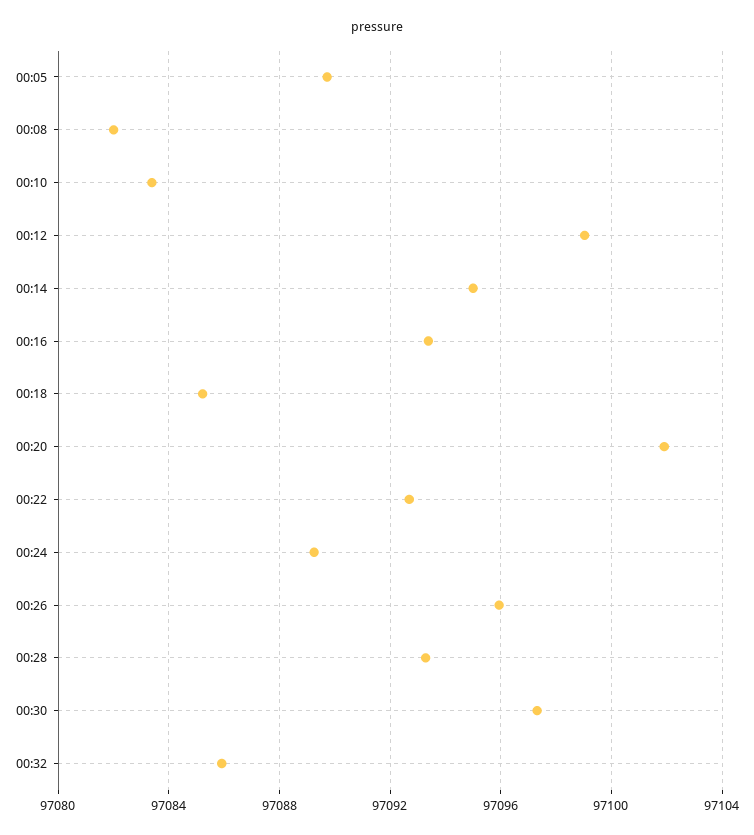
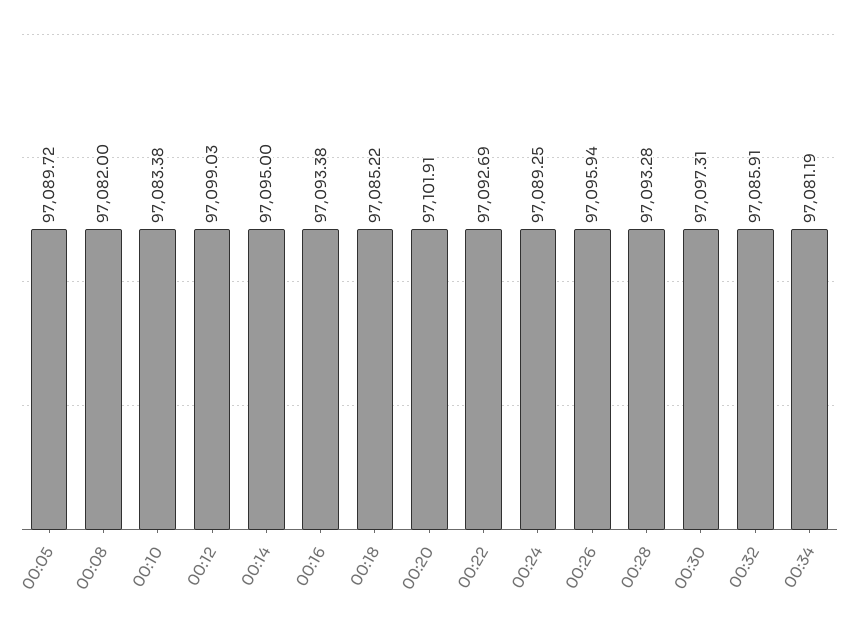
00:34: none -> 97081.19

